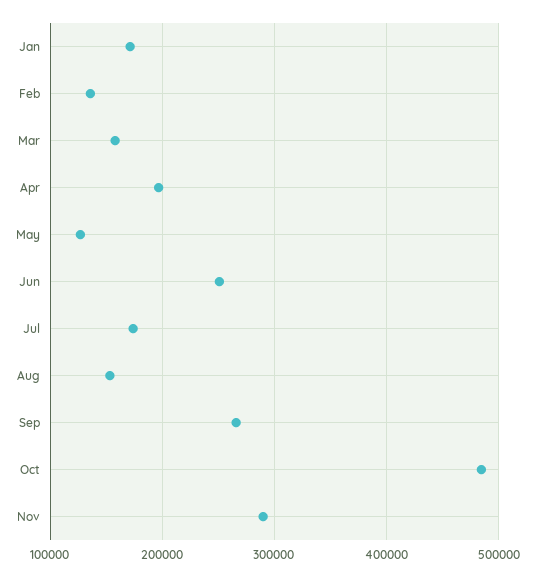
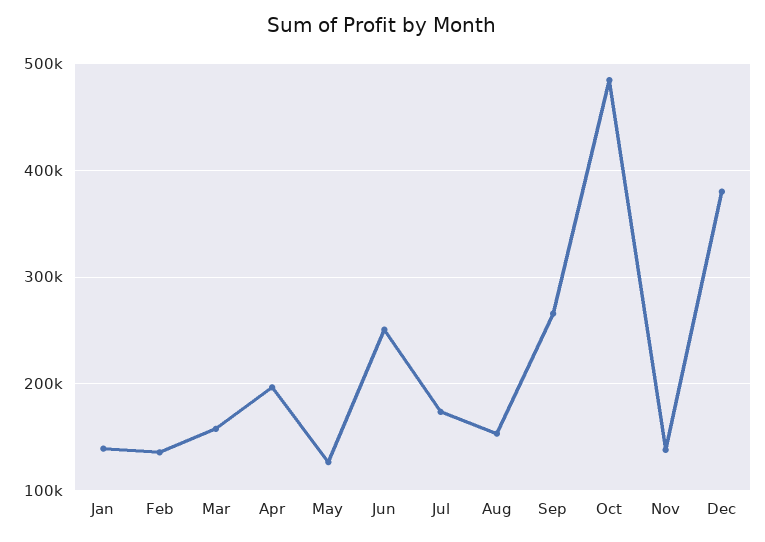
Jan: 170000 -> 140000
Nov: 290000 -> 140000
Dec: none -> 380000

